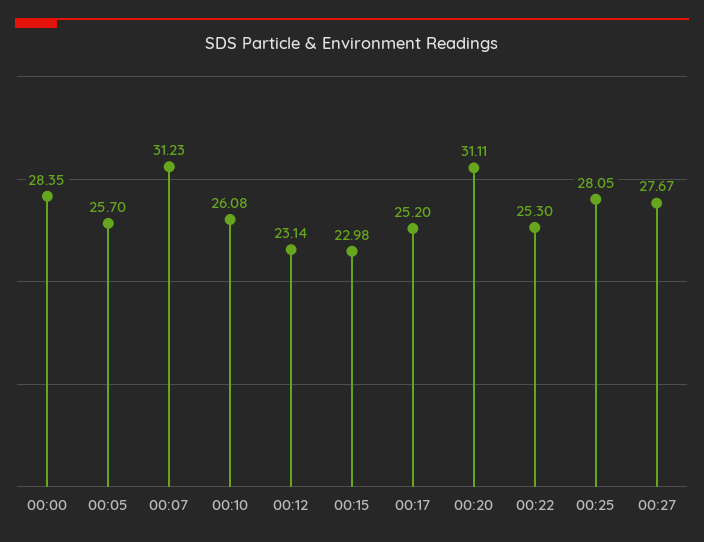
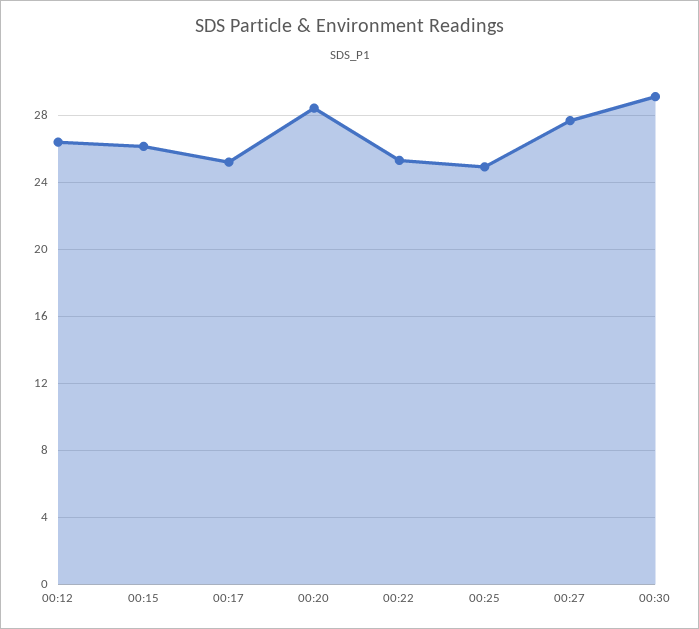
00:00: 28.35 -> none
00:05: 25.7 -> none
00:07: 31.23 -> none
00:10: 26.08 -> none
00:12: 23.14 -> 26.5
00:15: 22.98 -> 26
00:20: 31.11 -> 28.5
00:25: 28.05 -> 25
00:30: none -> 29

